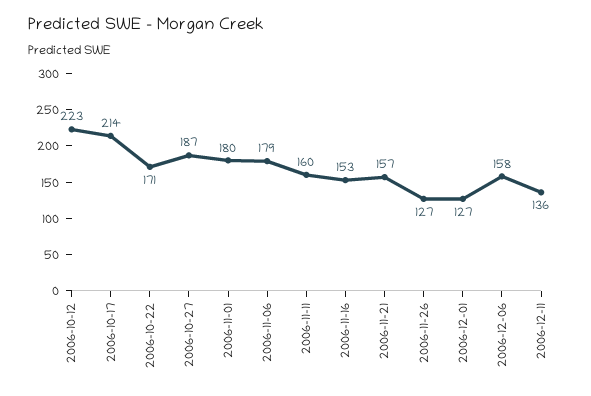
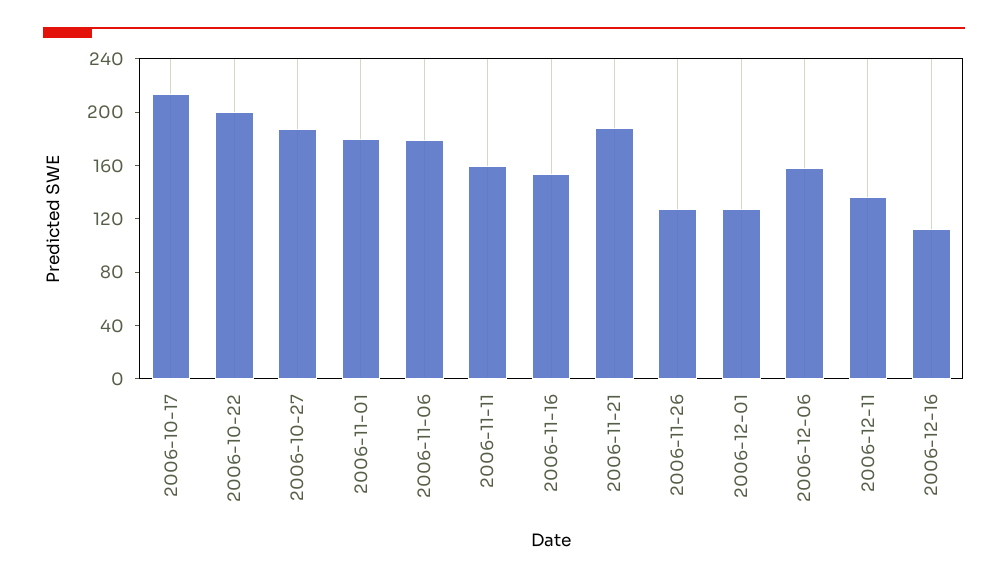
2006-10-12: 223 -> none
2006-10-22: 171 -> 200
2006-11-21: 157 -> 190
2006-12-16: none -> 110

